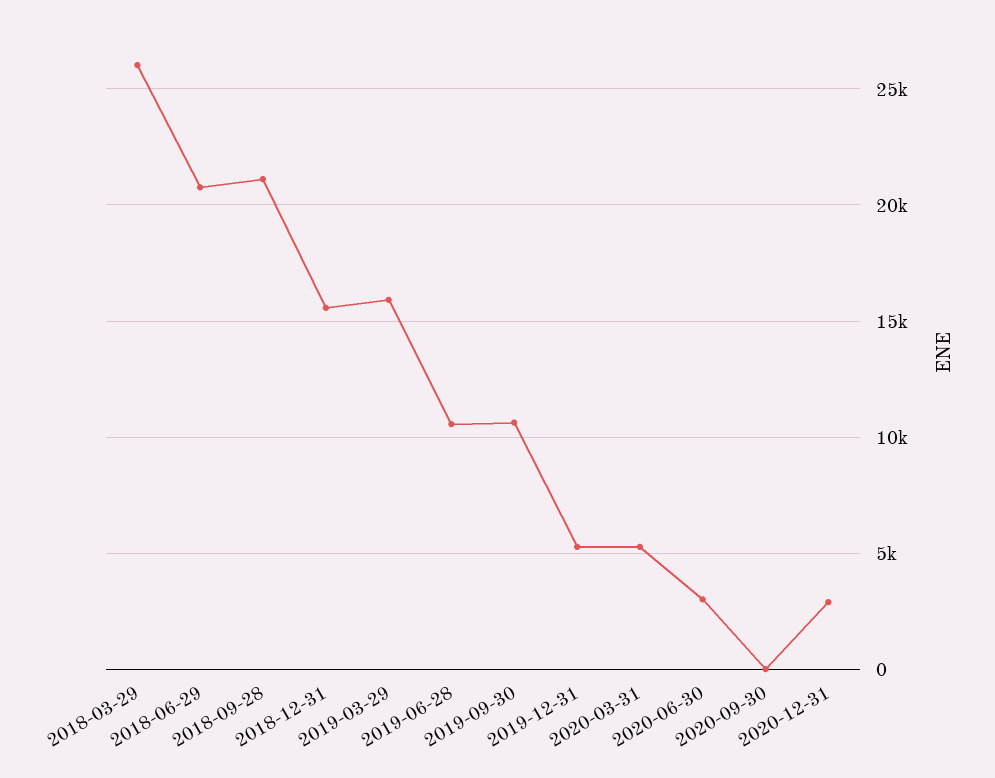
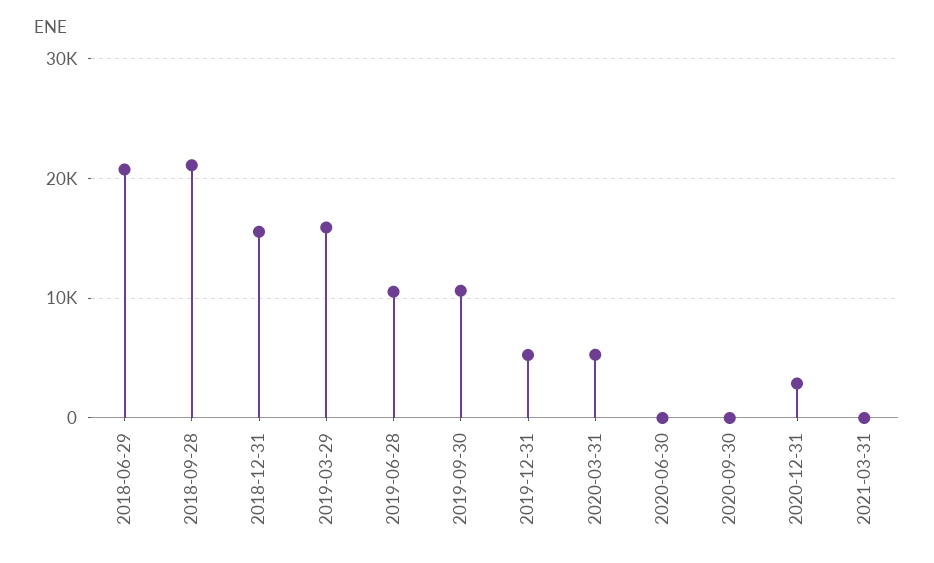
2018-03-29: 26000 -> none
2020-06-30: 3000 -> 0
2021-03-31: none -> 0

